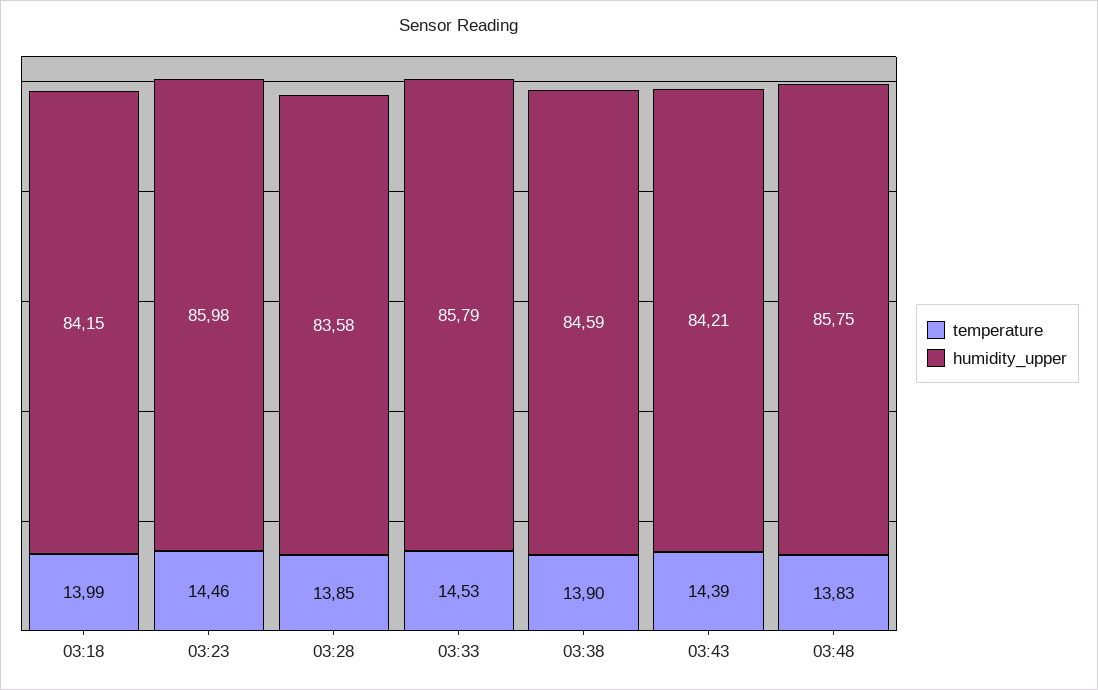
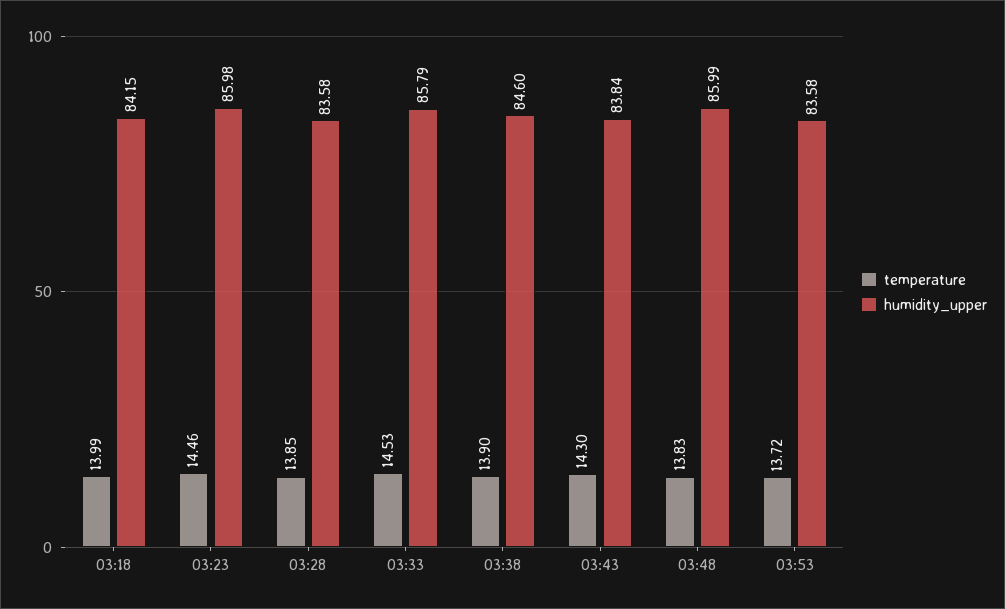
humidity_upper, 03:38: 84.59 -> 84.6
temperature, 03:43: 14.39 -> 14.3
humidity_upper, 03:43: 84.21 -> 83.84
humidity_upper, 03:48: 85.75 -> 85.99
temperature, 03:53: none -> 13.72
humidity_upper, 03:53: none -> 83.58

